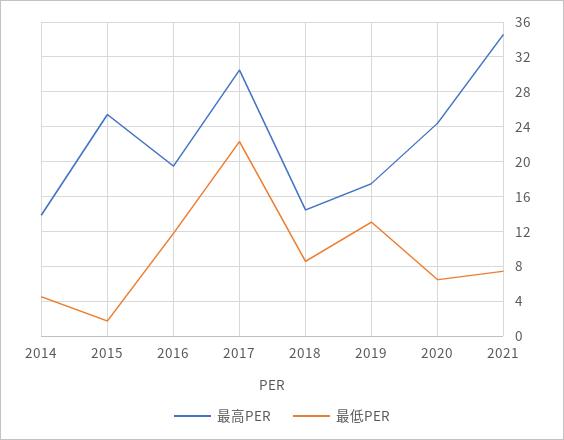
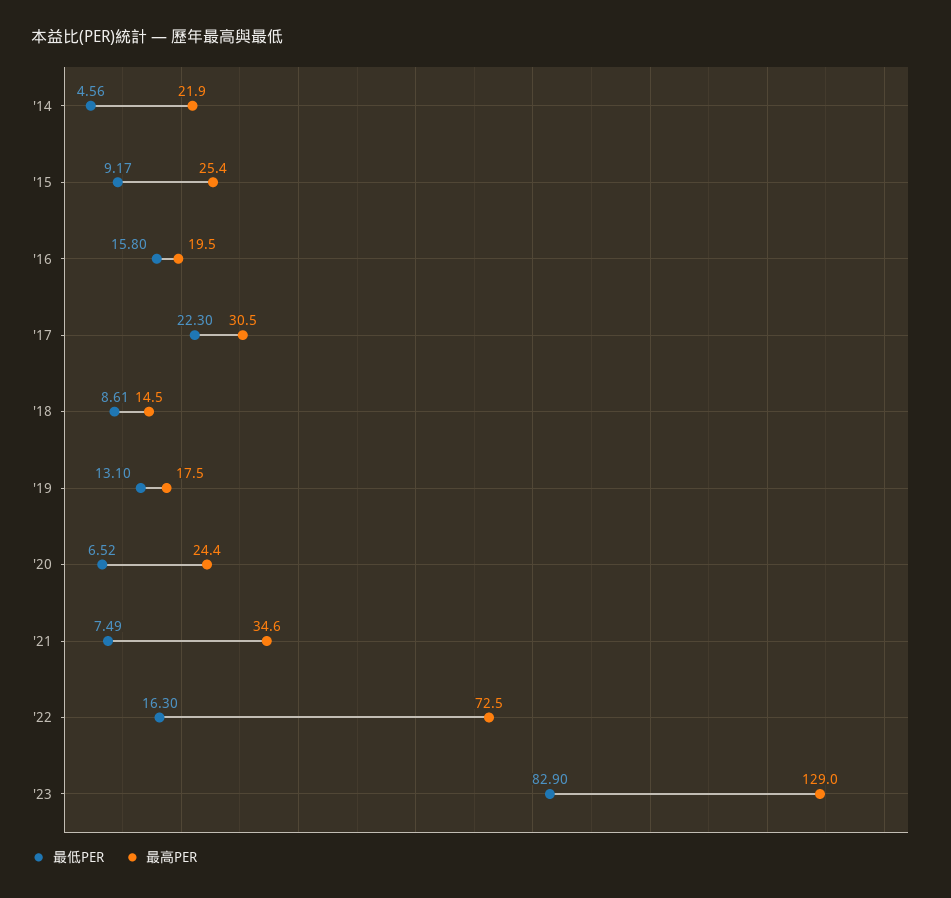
最高PER, 2014: 14 -> 21.9
最低PER, 2015: 2 -> 9.17
最低PER, 2016: 12 -> 15.8
最低PER, '22: none -> 16.3
最高PER, '22: none -> 72.5
最低PER, '23: none -> 82.9
最高PER, '23: none -> 129

